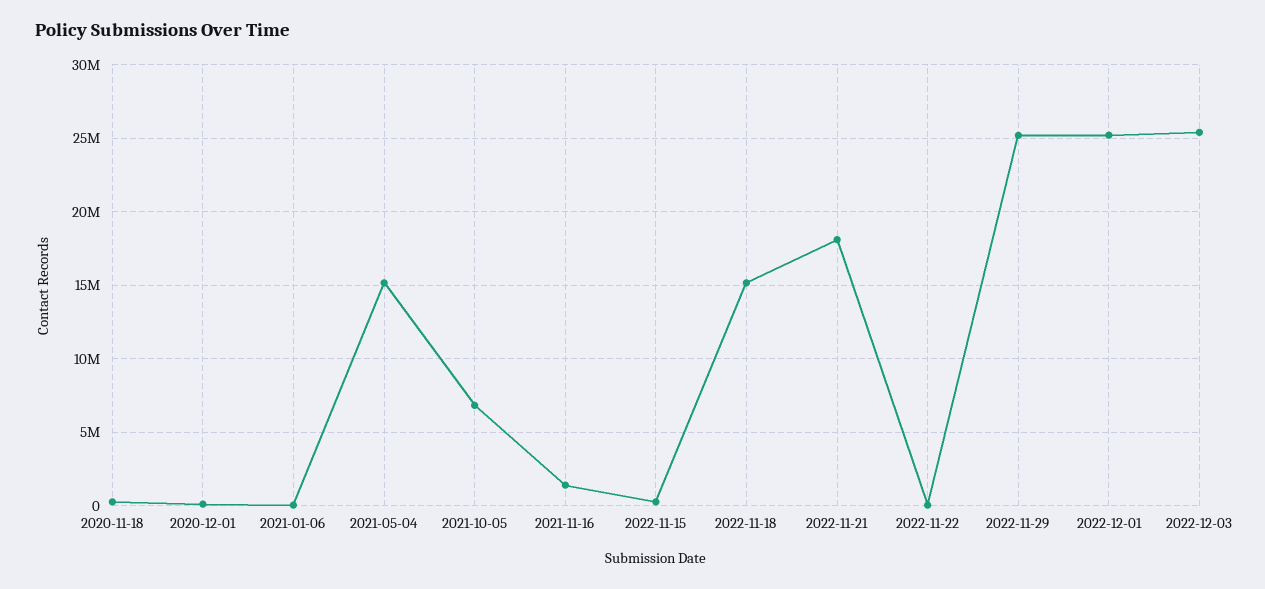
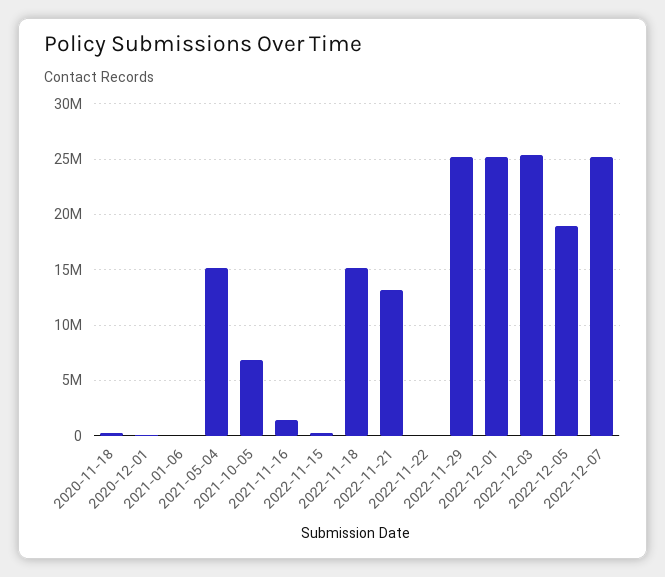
2022-11-21: 18000000 -> 13000000
2022-12-05: none -> 19000000
2022-12-07: none -> 25000000

